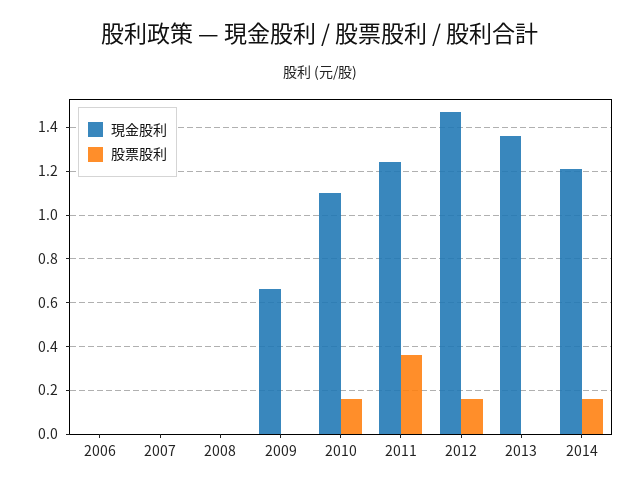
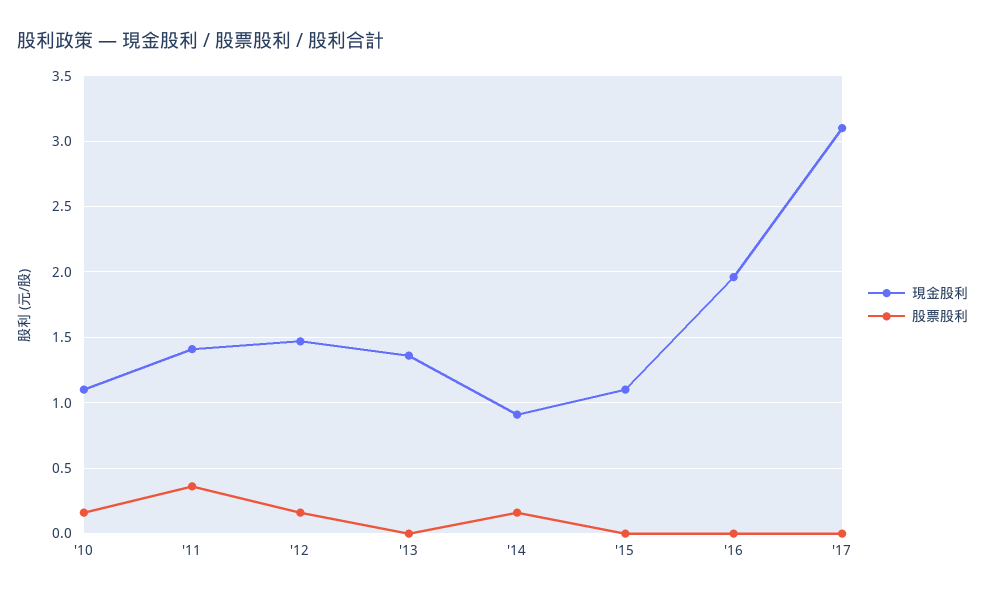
現金股利, 2006: 0 -> none
股票股利, 2006: 0 -> none
現金股利, 2007: 0 -> none
股票股利, 2007: 0 -> none
現金股利, 2008: 0 -> none
股票股利, 2008: 0 -> none
現金股利, 2009: 0.65 -> none
股票股利, 2009: 0 -> none
現金股利, 2011: 1.25 -> 1.4
現金股利, 2014: 1.2 -> 0.9
現金股利, '15: none -> 1.1
股票股利, '15: none -> 0
現金股利, '16: none -> 1.95
股票股利, '16: none -> 0
現金股利, '17: none -> 3.1
股票股利, '17: none -> 0

